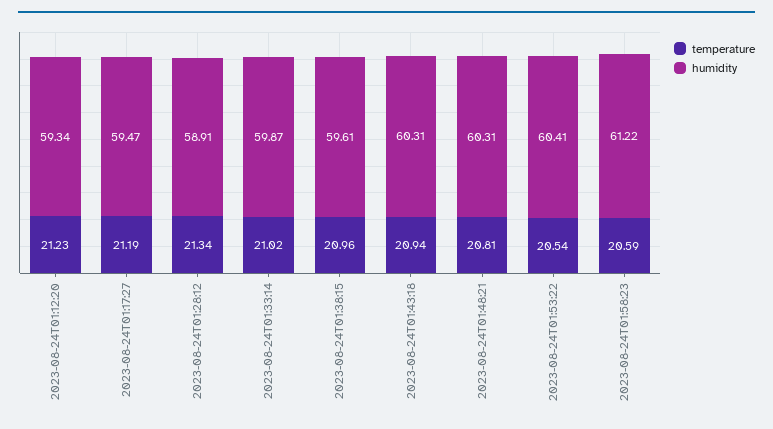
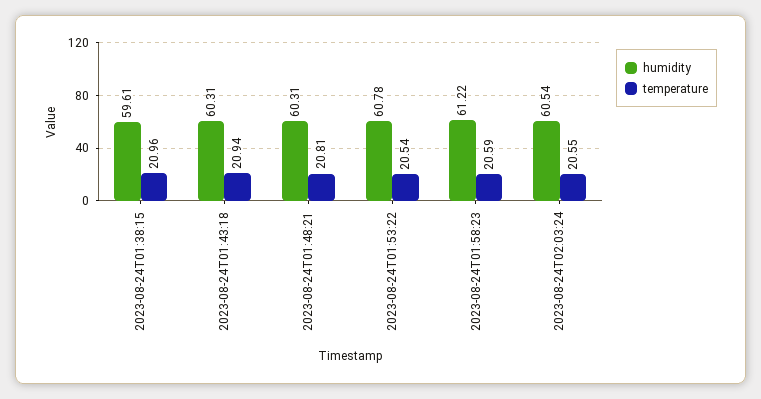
temperature, 2023-08-24T01:12:20: 21.23 -> none
humidity, 2023-08-24T01:12:20: 59.34 -> none
temperature, 2023-08-24T01:17:27: 21.19 -> none
humidity, 2023-08-24T01:17:27: 59.47 -> none
temperature, 2023-08-24T01:28:12: 21.34 -> none
humidity, 2023-08-24T01:28:12: 58.91 -> none
temperature, 2023-08-24T01:33:14: 21.02 -> none
humidity, 2023-08-24T01:33:14: 59.87 -> none
humidity, 2023-08-24T01:53:22: 60.41 -> 60.78
humidity, 2023-08-24T02:03:24: none -> 60.54
temperature, 2023-08-24T02:03:24: none -> 20.55

